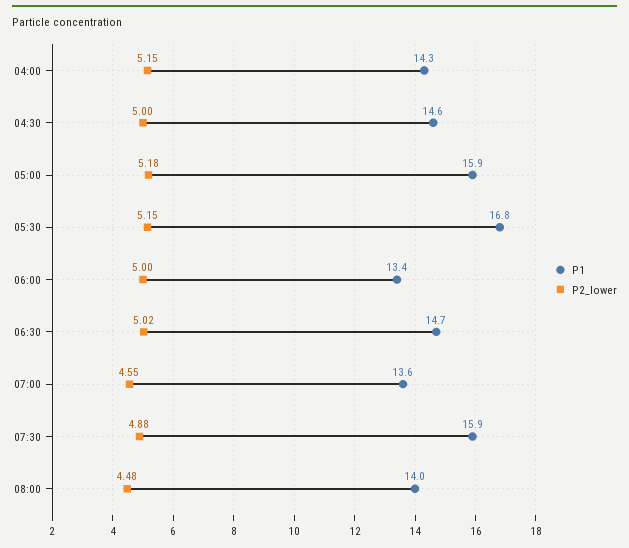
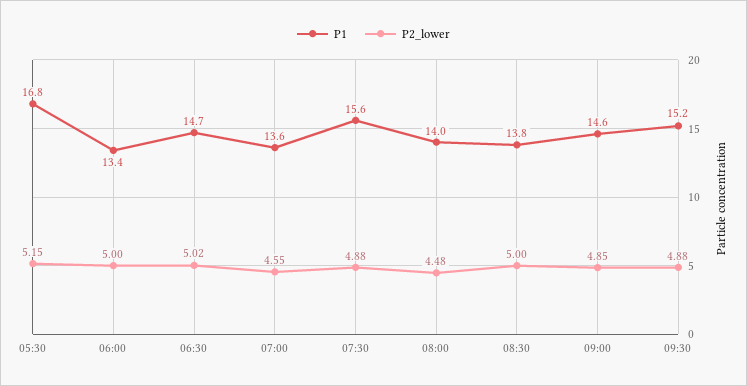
P1, 04:00: 14.3 -> none
P2_lower, 04:00: 5.15 -> none
P1, 04:30: 14.6 -> none
P2_lower, 04:30: 5 -> none
P1, 05:00: 15.9 -> none
P2_lower, 05:00: 5.18 -> none
P1, 07:30: 15.9 -> 15.6
P1, 08:30: none -> 13.8
P2_lower, 08:30: none -> 5
P1, 09:00: none -> 14.6
P2_lower, 09:00: none -> 4.85
P1, 09:30: none -> 15.2
P2_lower, 09:30: none -> 4.88

